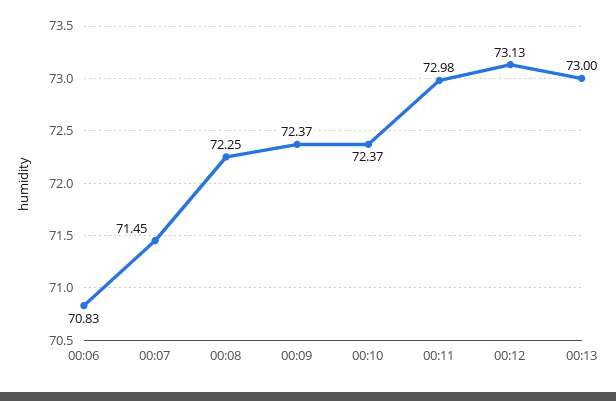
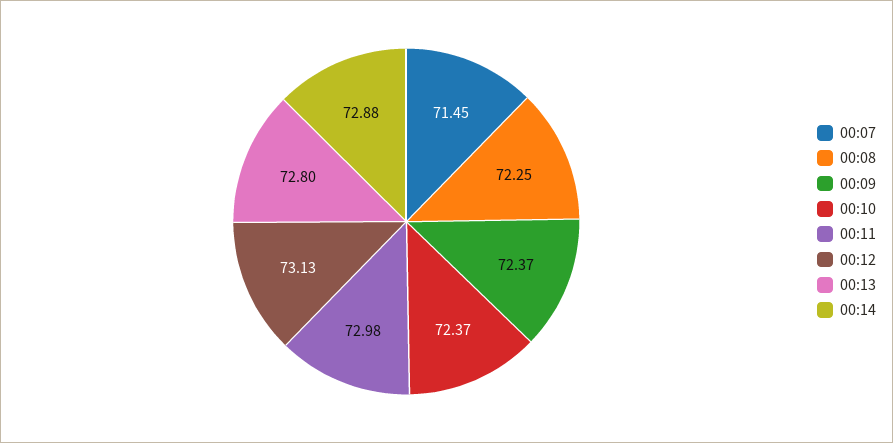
00:06: 70.83 -> none
00:13: 73 -> 72.8
00:14: none -> 72.88

